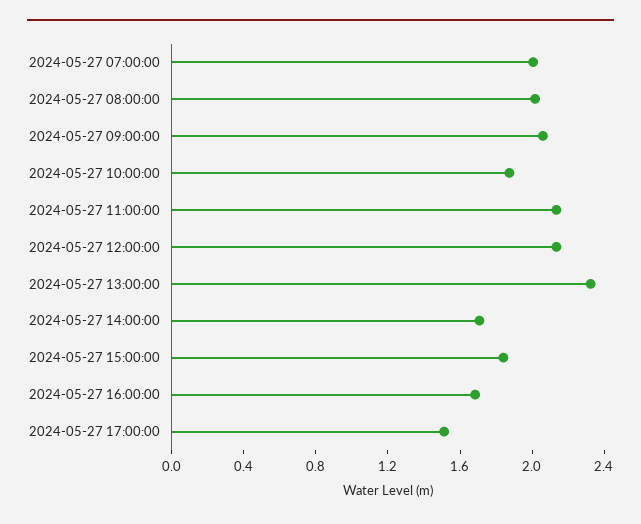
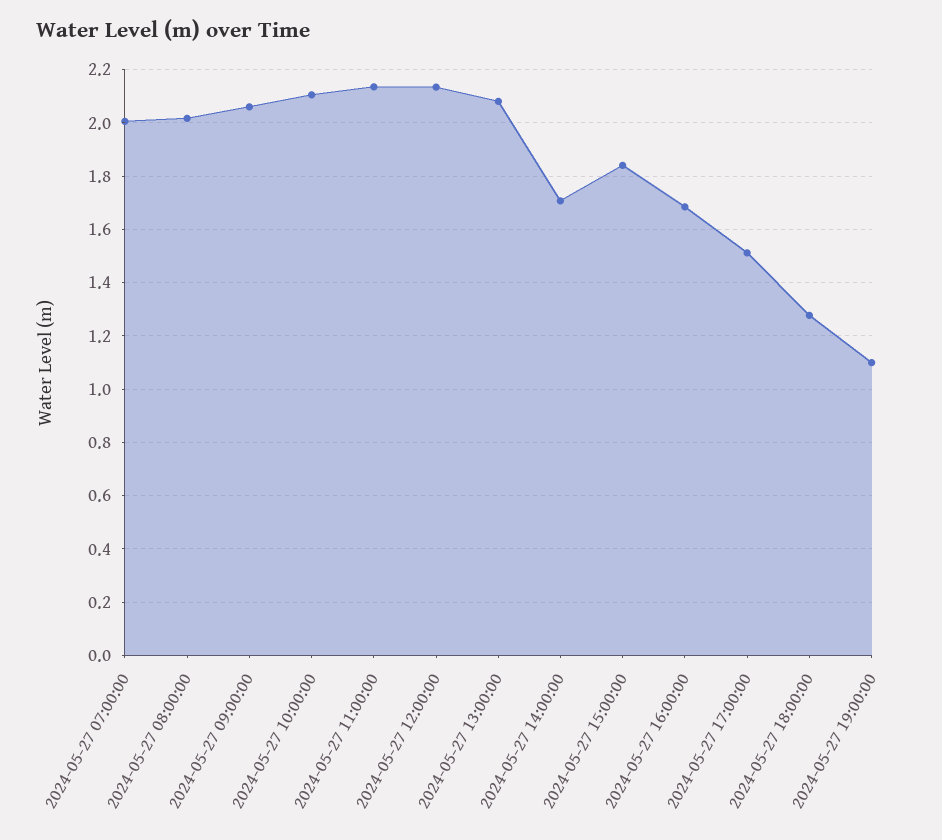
2024-05-27 10:00:00: 1.9 -> 2.1
2024-05-27 13:00:00: 2.3 -> 2.075
2024-05-27 18:00:00: none -> 1.275
2024-05-27 19:00:00: none -> 1.1

